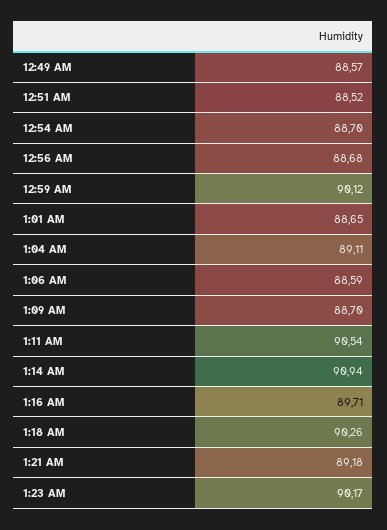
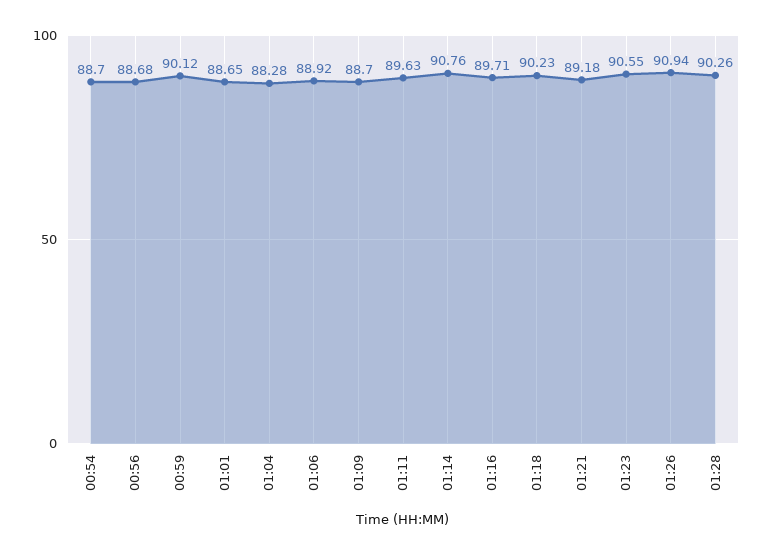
12:49 AM: 88.57 -> none
12:51 AM: 88.52 -> none
1:04 AM: 89.11 -> 88.28
1:06 AM: 88.59 -> 88.92
1:11 AM: 90.54 -> 89.63
1:14 AM: 90.94 -> 90.76
1:18 AM: 90.26 -> 90.23
1:23 AM: 90.17 -> 90.55
01:26: none -> 90.94
01:28: none -> 90.26

